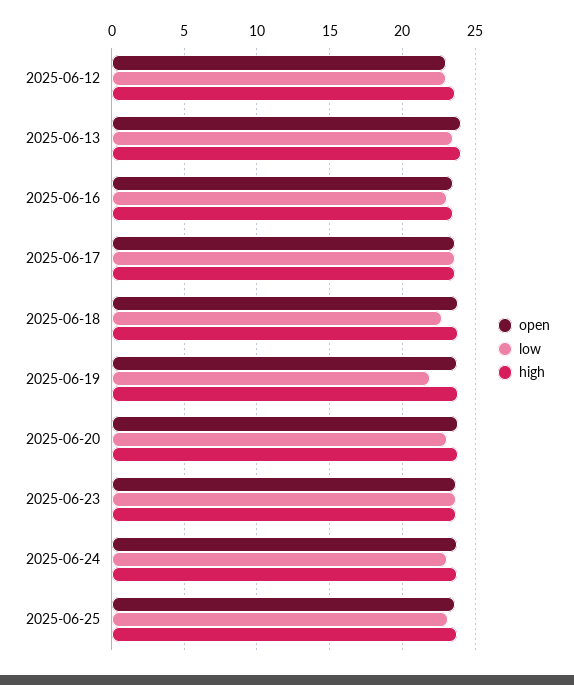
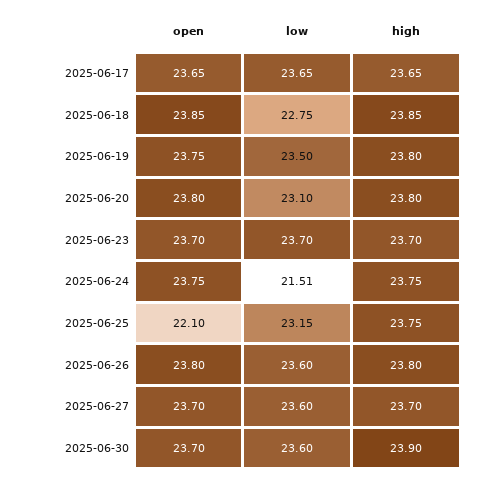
open, 2025-06-12: 23 -> none
low, 2025-06-12: 23 -> none
high, 2025-06-12: 23.5 -> none
open, 2025-06-13: 24 -> none
low, 2025-06-13: 23.5 -> none
high, 2025-06-13: 24 -> none
open, 2025-06-16: 23.5 -> none
low, 2025-06-16: 23 -> none
high, 2025-06-16: 23.5 -> none
low, 2025-06-19: 22 -> 23.5
low, 2025-06-24: 23 -> 21.51
open, 2025-06-25: 23.5 -> 22.1
open, 2025-06-26: none -> 23.8
low, 2025-06-26: none -> 23.6
high, 2025-06-26: none -> 23.8
open, 2025-06-27: none -> 23.7
low, 2025-06-27: none -> 23.6
high, 2025-06-27: none -> 23.7
open, 2025-06-30: none -> 23.7
low, 2025-06-30: none -> 23.6
high, 2025-06-30: none -> 23.9

